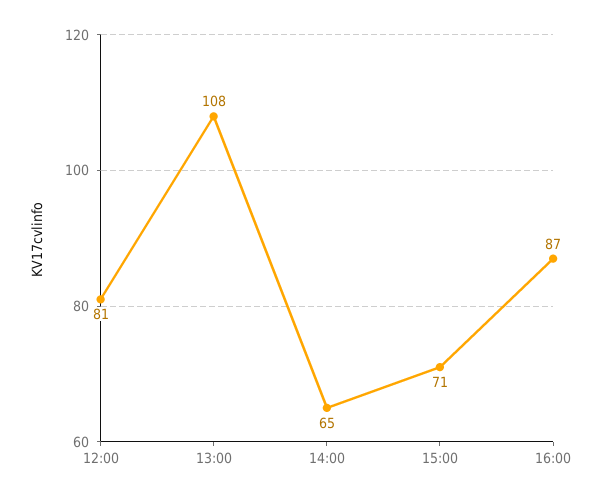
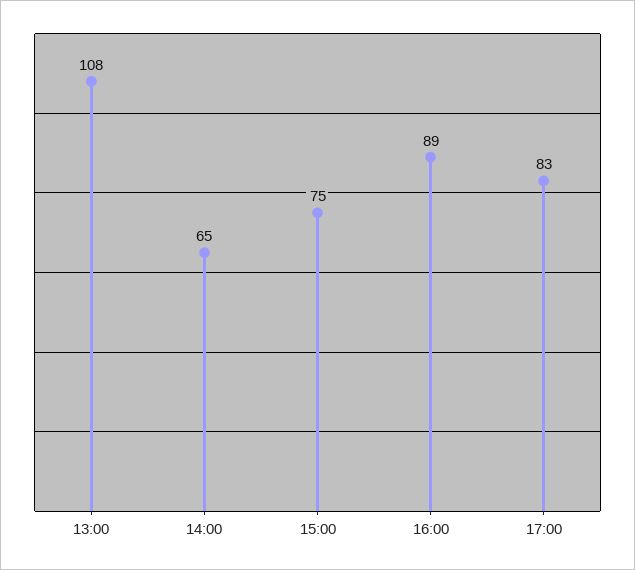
12:00: 81 -> none
15:00: 71 -> 75
16:00: 87 -> 89
17:00: none -> 83

